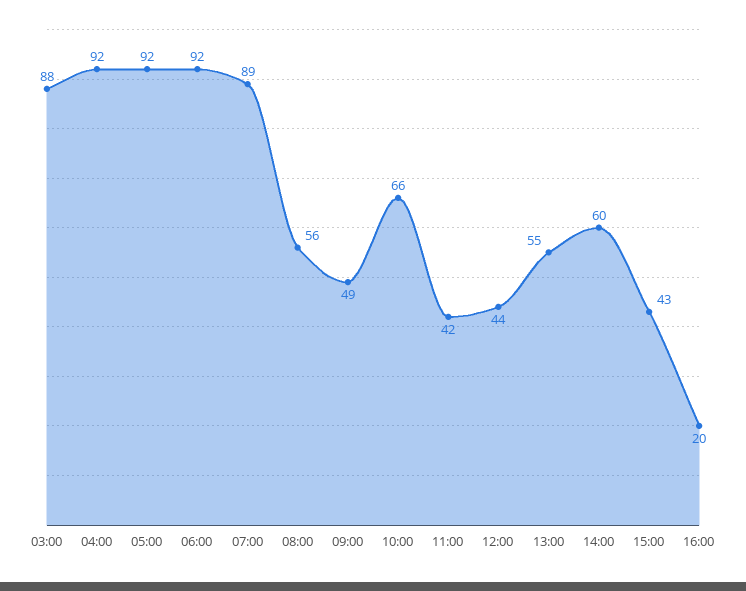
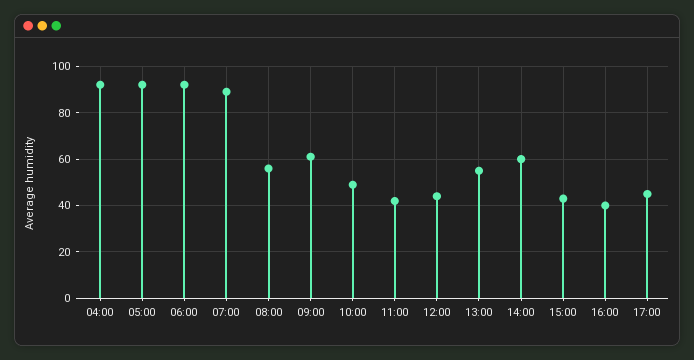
03:00: 88 -> none
09:00: 49 -> 60
10:00: 66 -> 50
16:00: 20 -> 40
17:00: none -> 45

